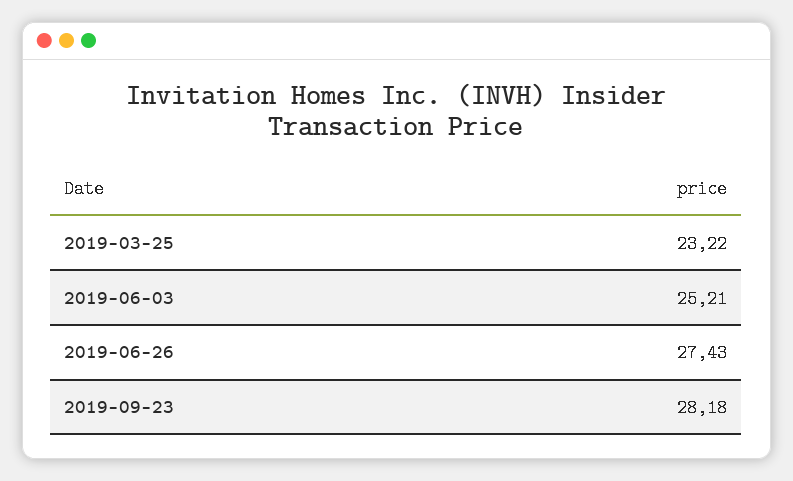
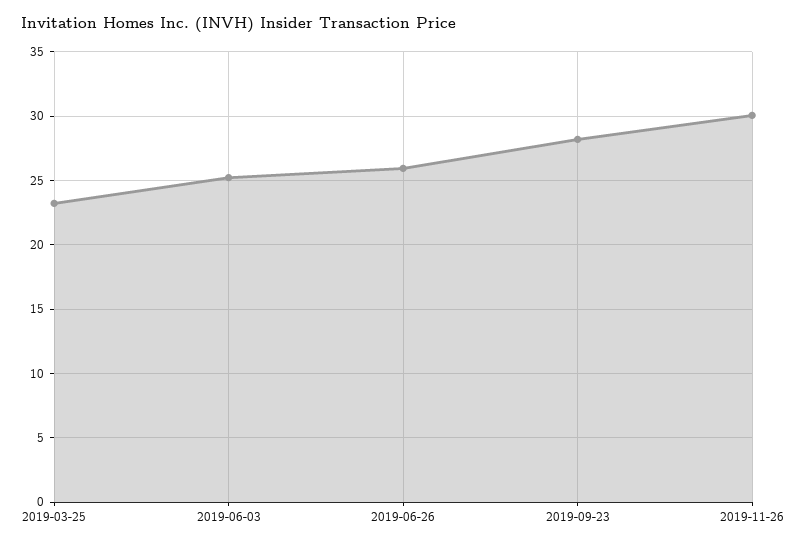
2019-06-26: 27.43 -> 26
2019-11-26: none -> 30

